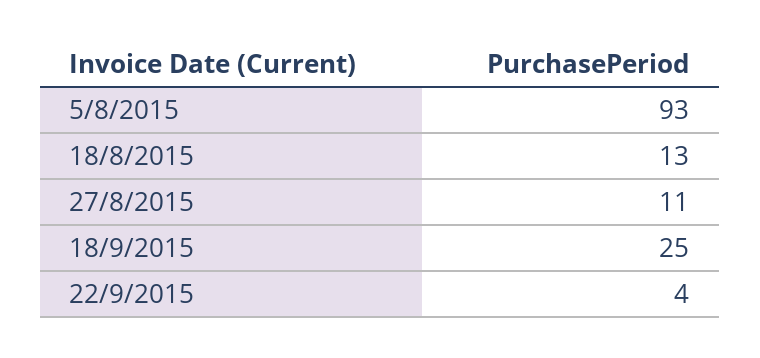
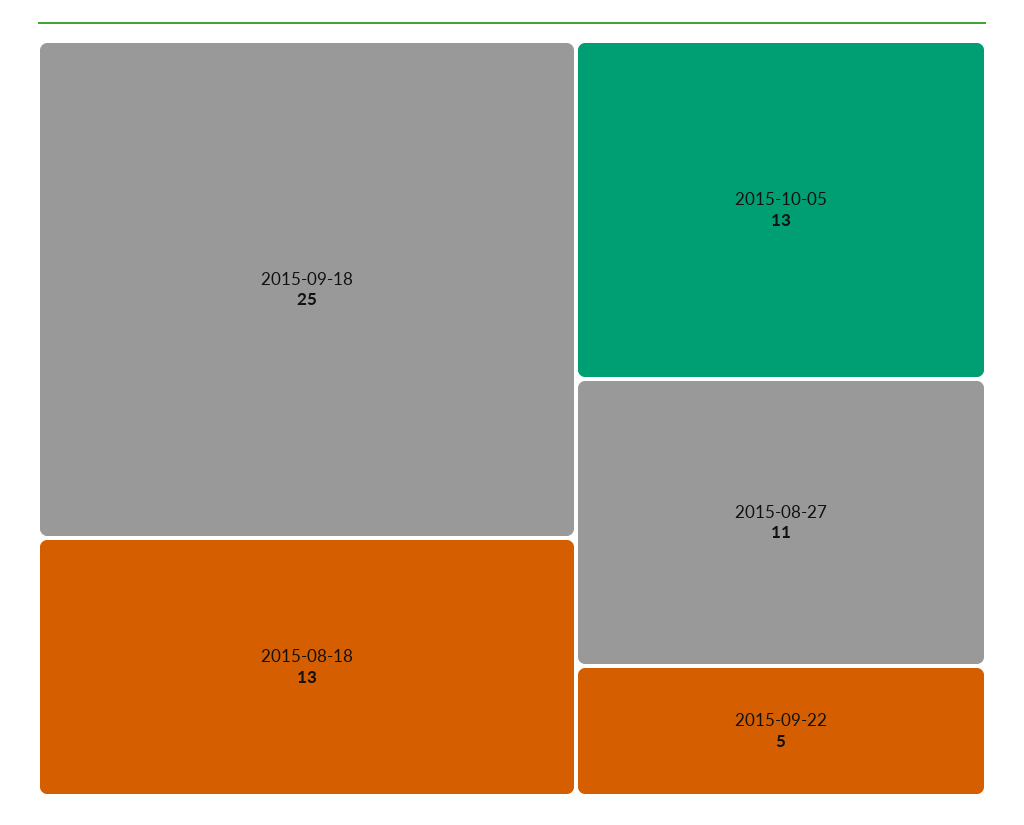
5/8/2015: 93 -> none
22/9/2015: 4 -> 5
2015-10-05: none -> 13

